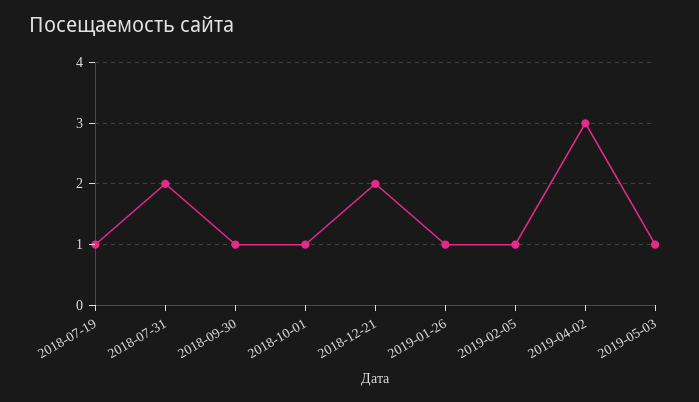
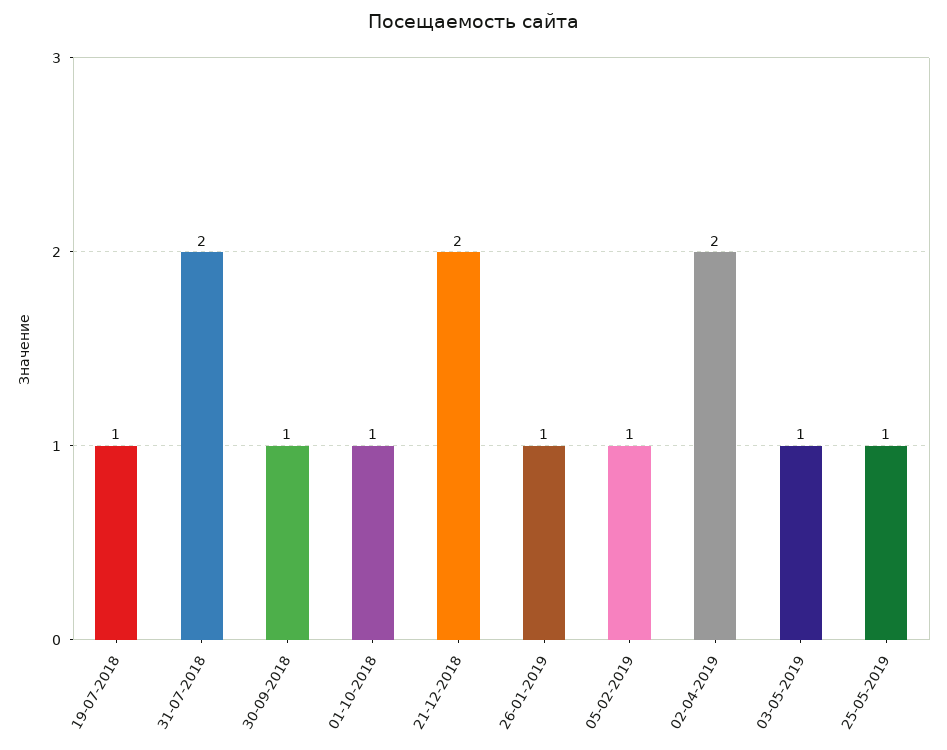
2019-04-02: 3 -> 2
25-05-2019: none -> 1

